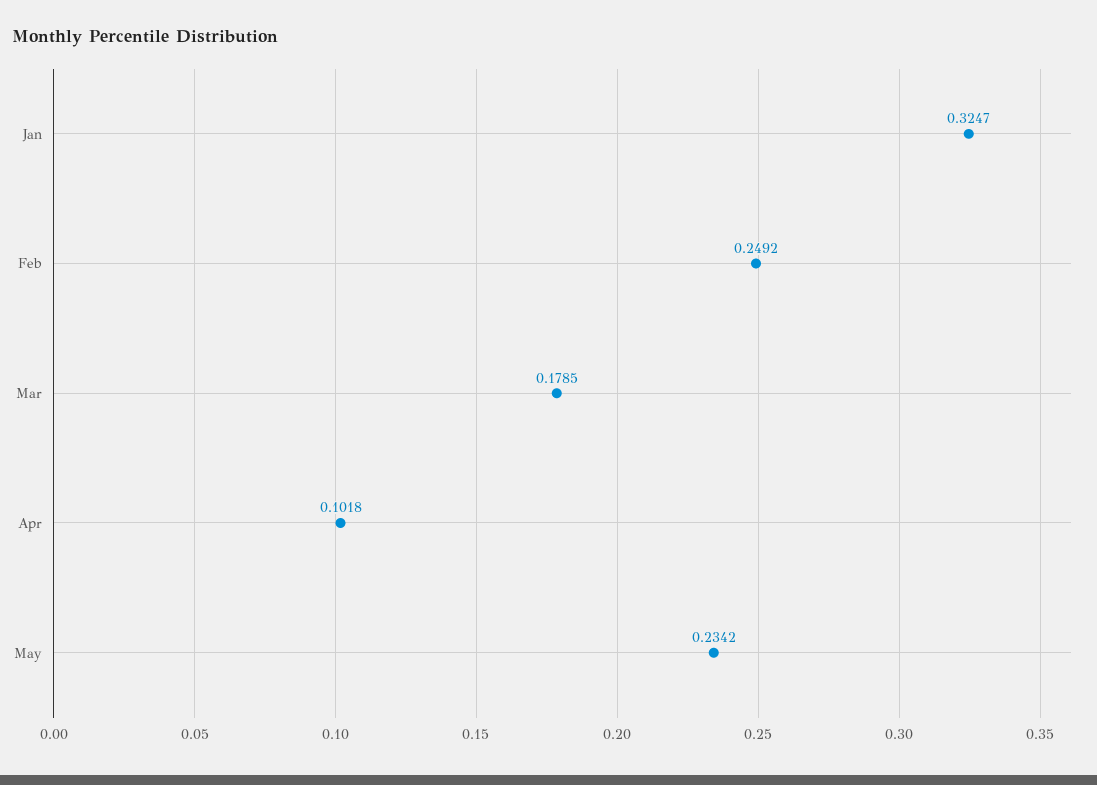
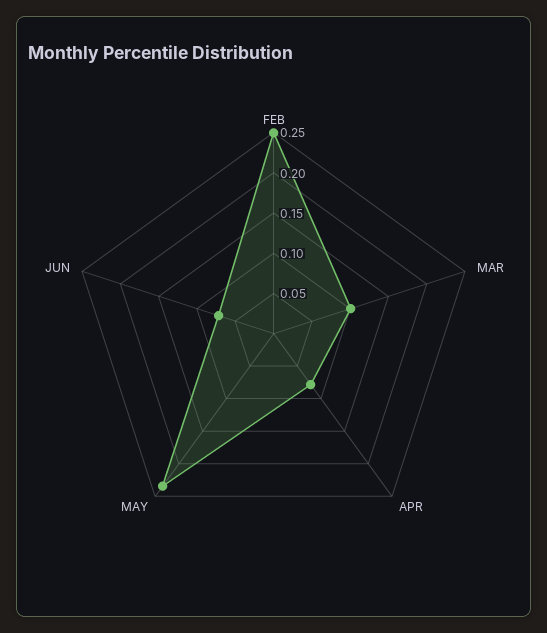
Jan: 0.3247 -> none
Mar: 0.1785 -> 0.1
Apr: 0.1018 -> 0.08
JUN: none -> 0.07

